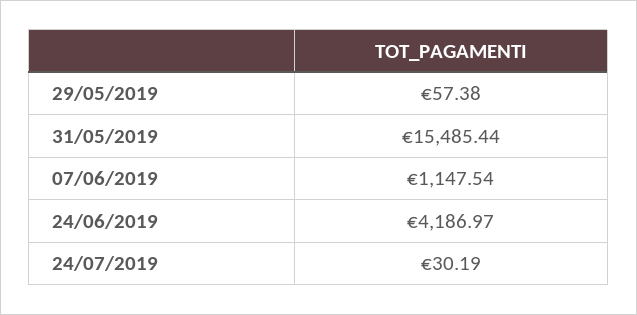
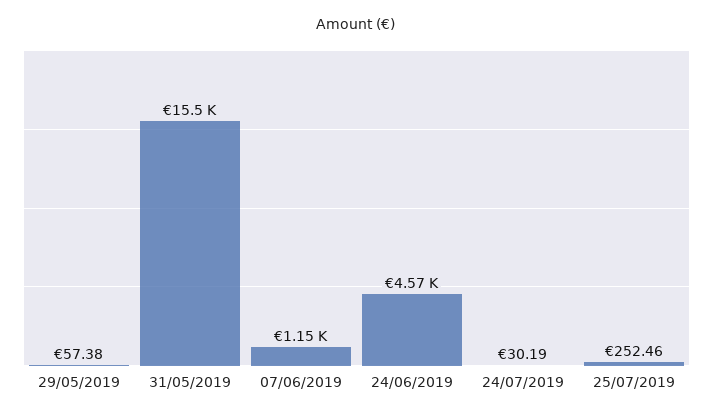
24/06/2019: 4186.97 -> 4570
25/07/2019: none -> 252.46

